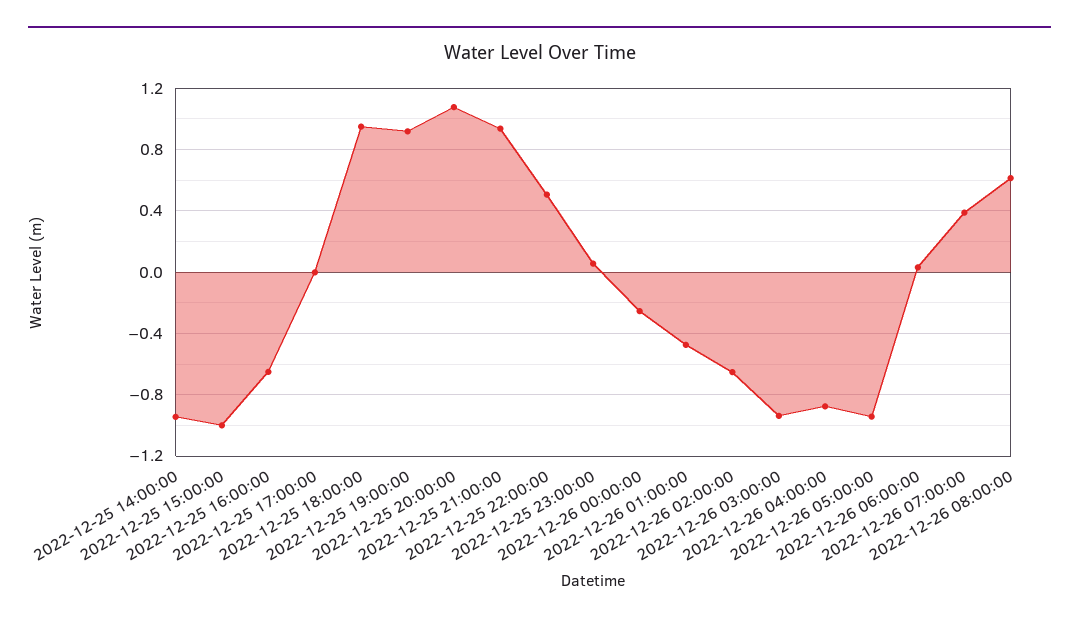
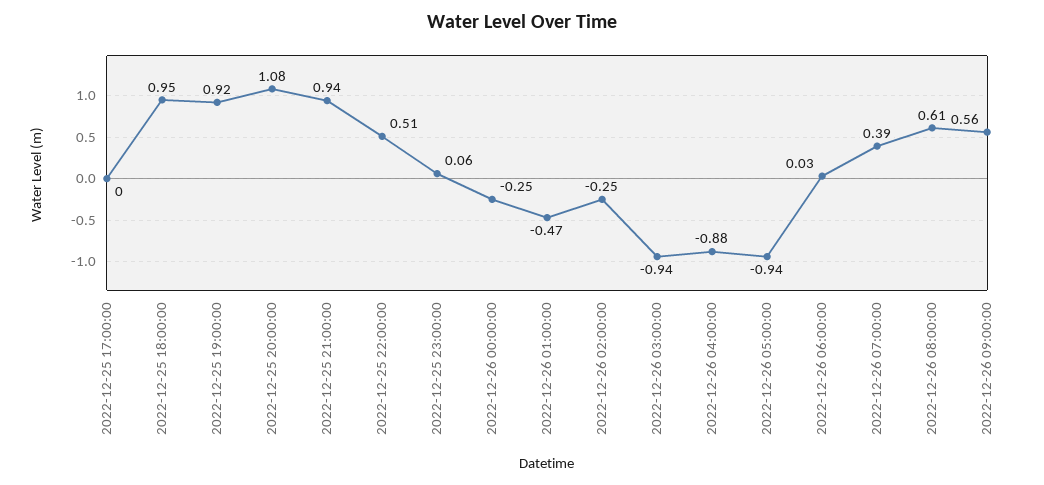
2022-12-25 14:00:00: -0.95 -> none
2022-12-25 15:00:00: -1 -> none
2022-12-25 16:00:00: -0.65 -> none
2022-12-26 02:00:00: -0.65 -> -0.25
2022-12-26 09:00:00: none -> 0.56

